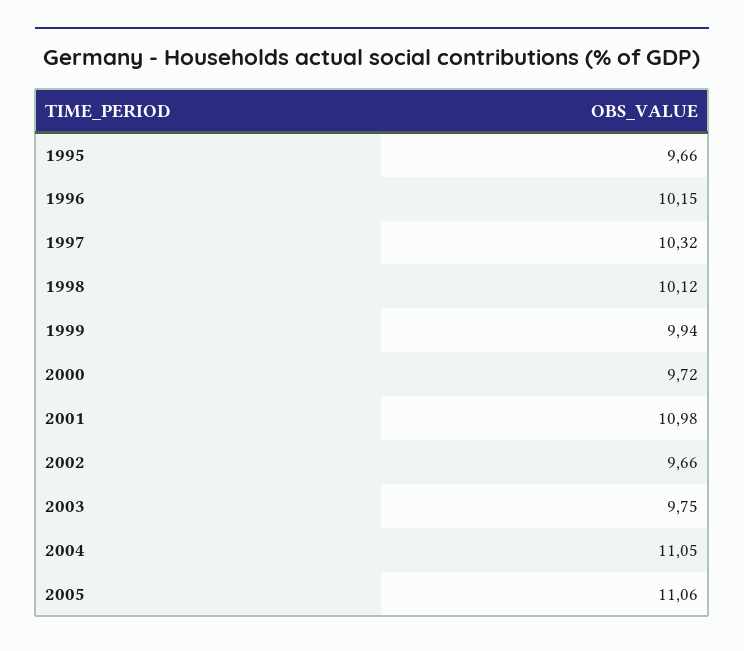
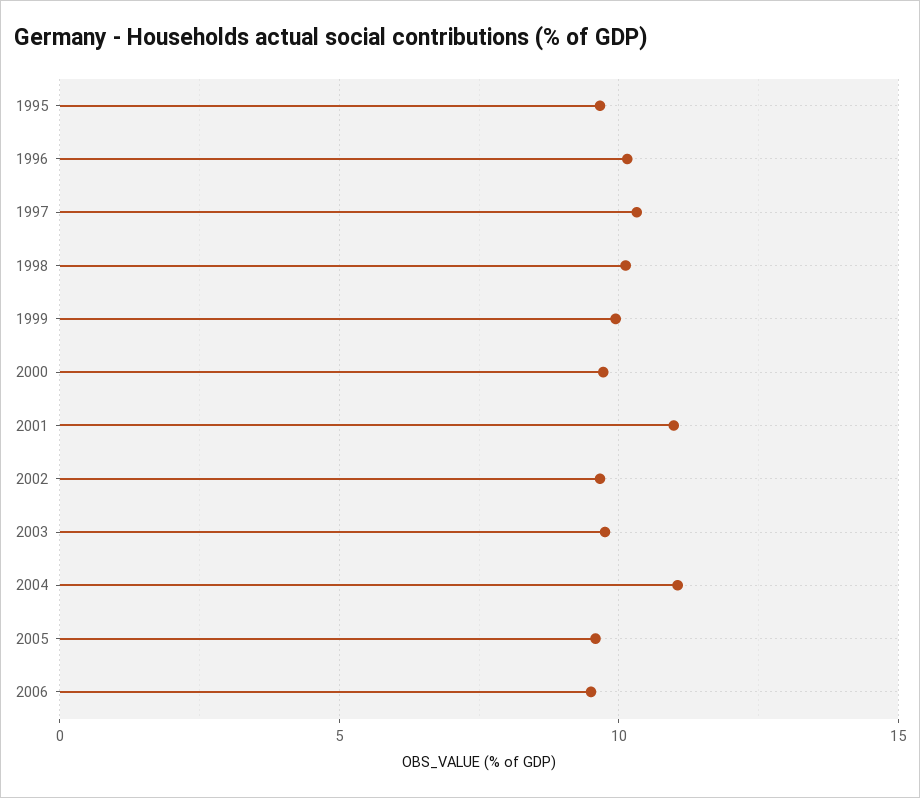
2005: 11.06 -> 9.5
2006: none -> 9.5

